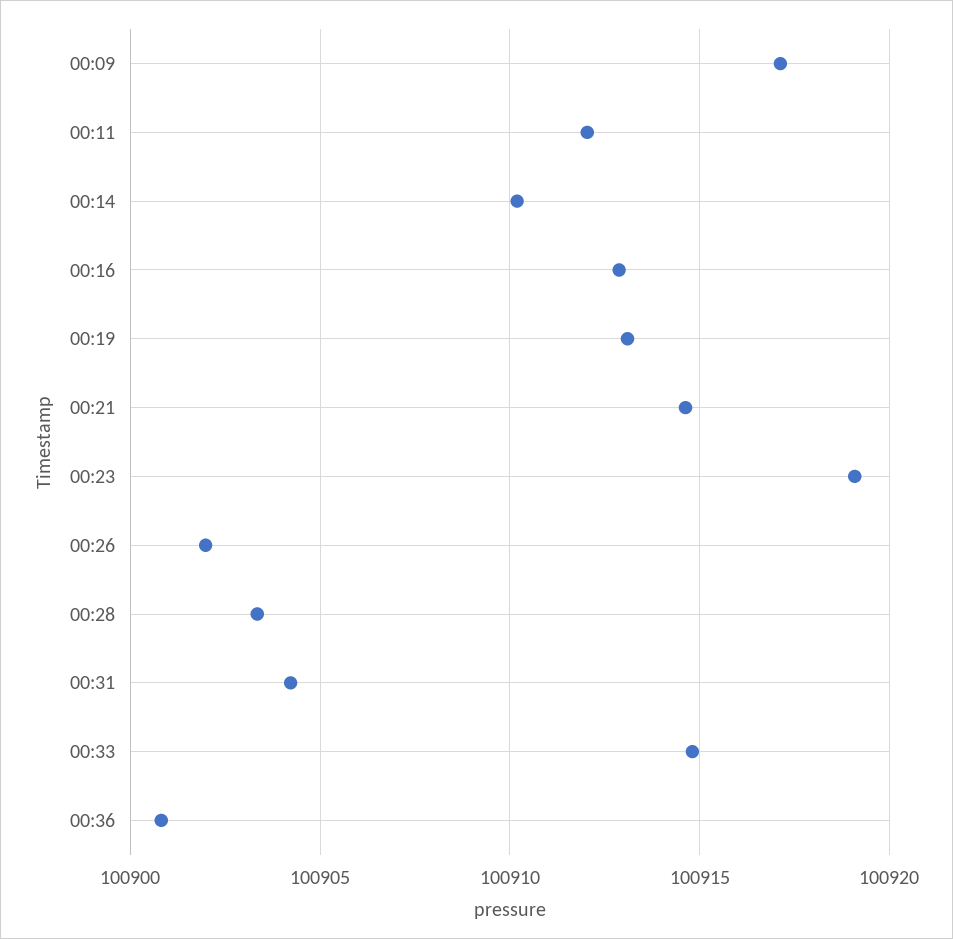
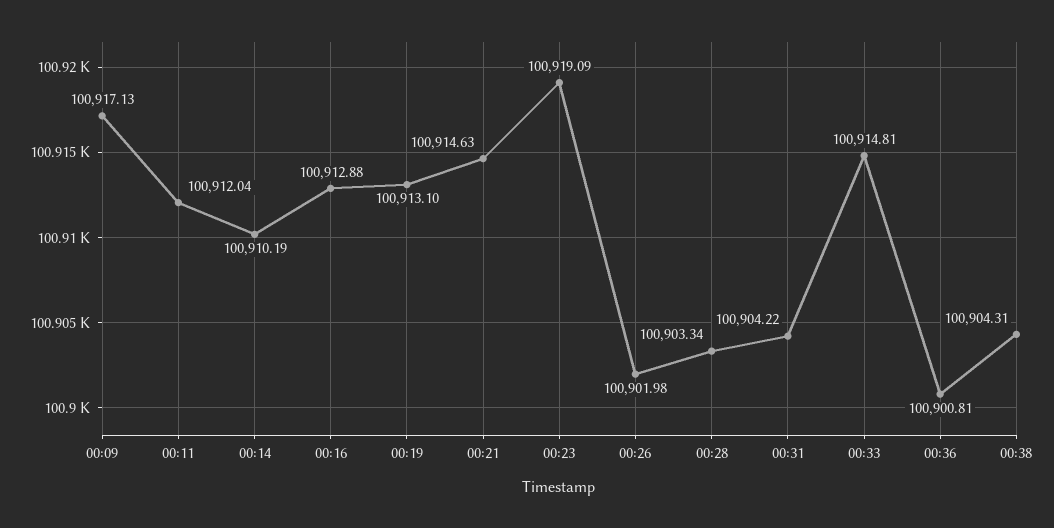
00:38: none -> 100904.31

